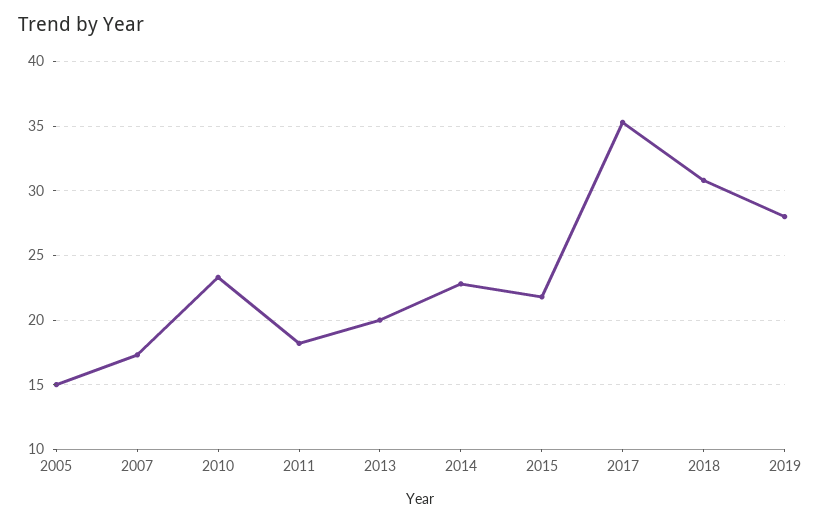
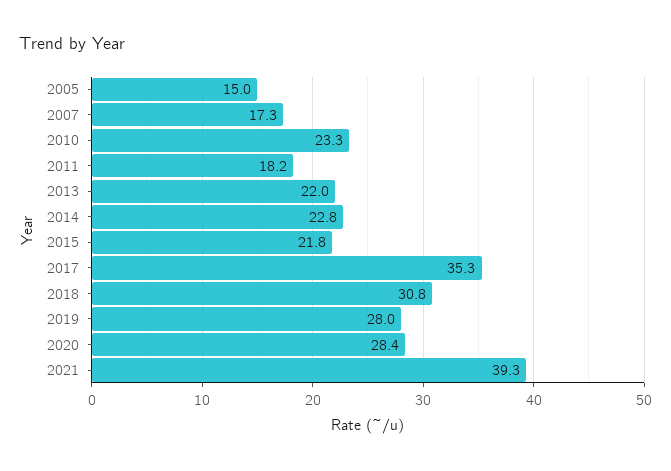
2013: 20 -> 22
2020: none -> 28.4
2021: none -> 39.3

